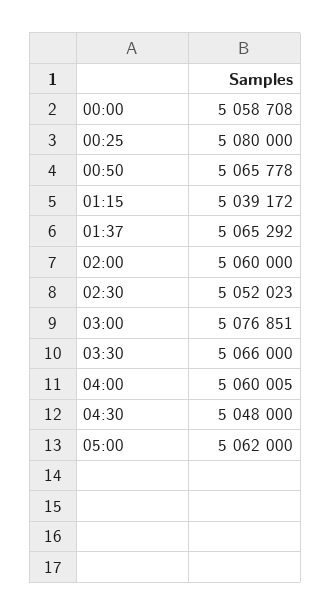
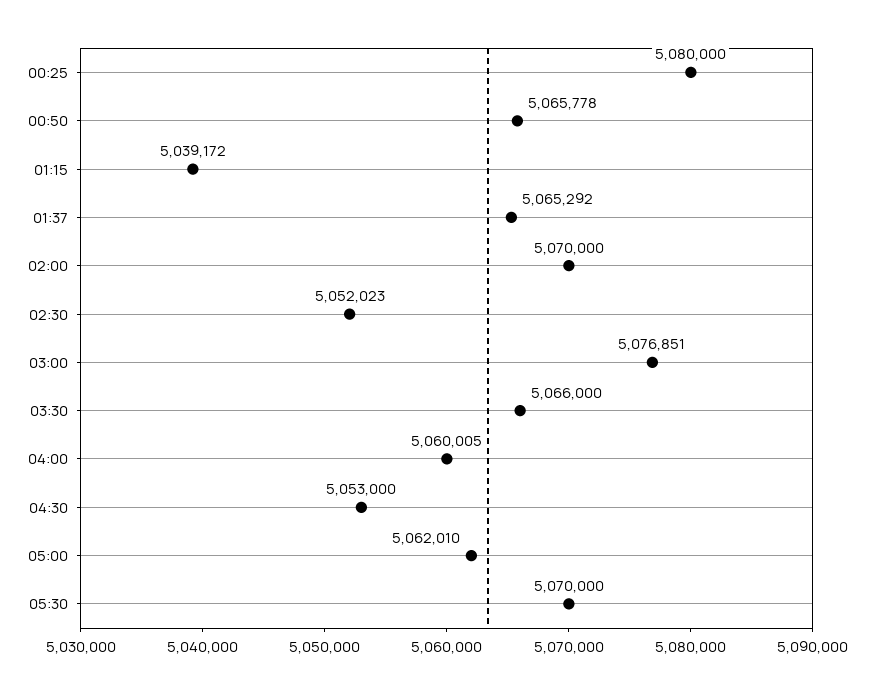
00:00: 5058708 -> none
02:00: 5060000 -> 5070000
04:30: 5048000 -> 5053000
05:00: 5062000 -> 5062010
05:30: none -> 5070000

